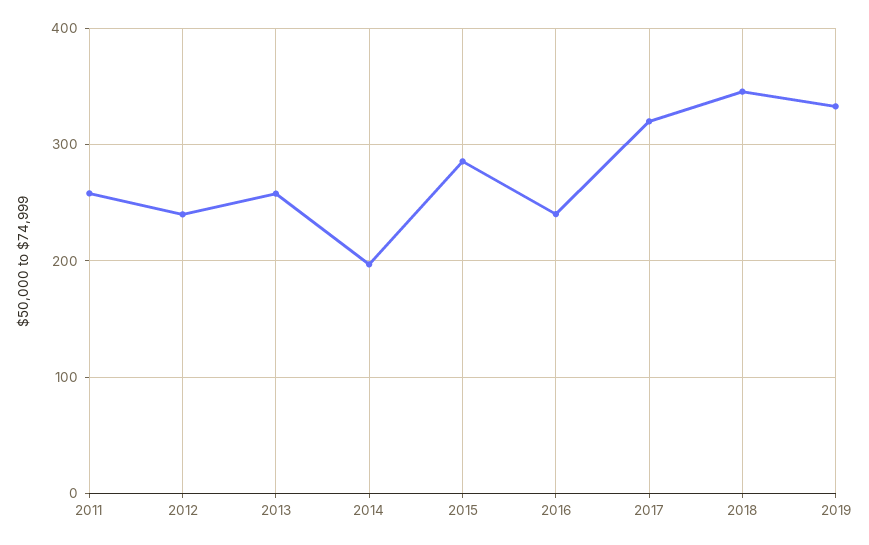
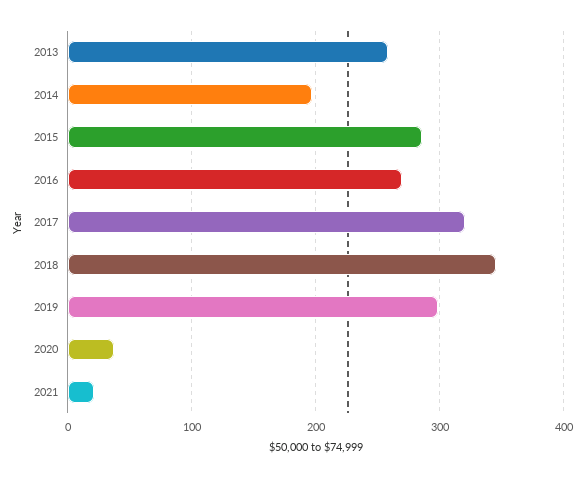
2011: 260 -> none
2012: 240 -> none
2016: 240 -> 270
2019: 330 -> 300
2020: none -> 40
2021: none -> 20

